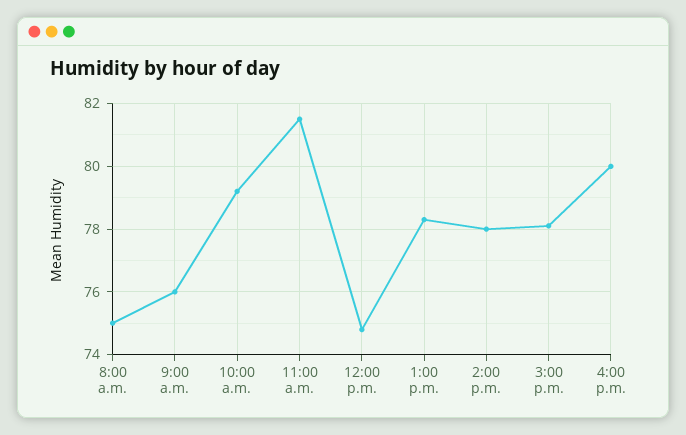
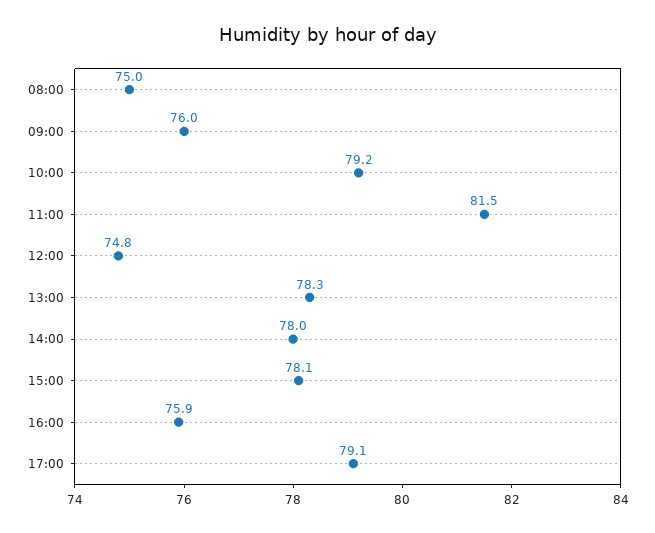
4:00 p.m.: 80 -> 75.9
17:00: none -> 79.1

